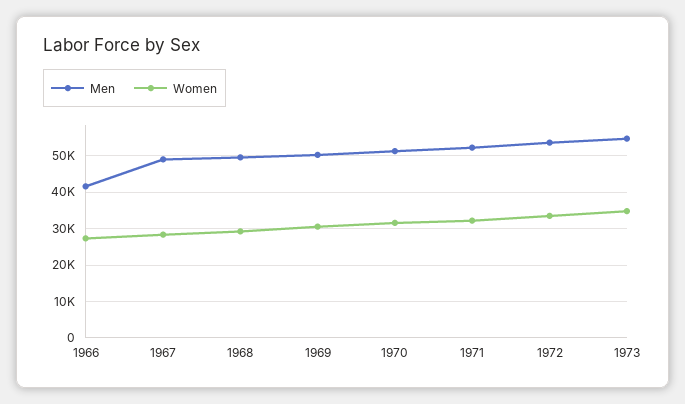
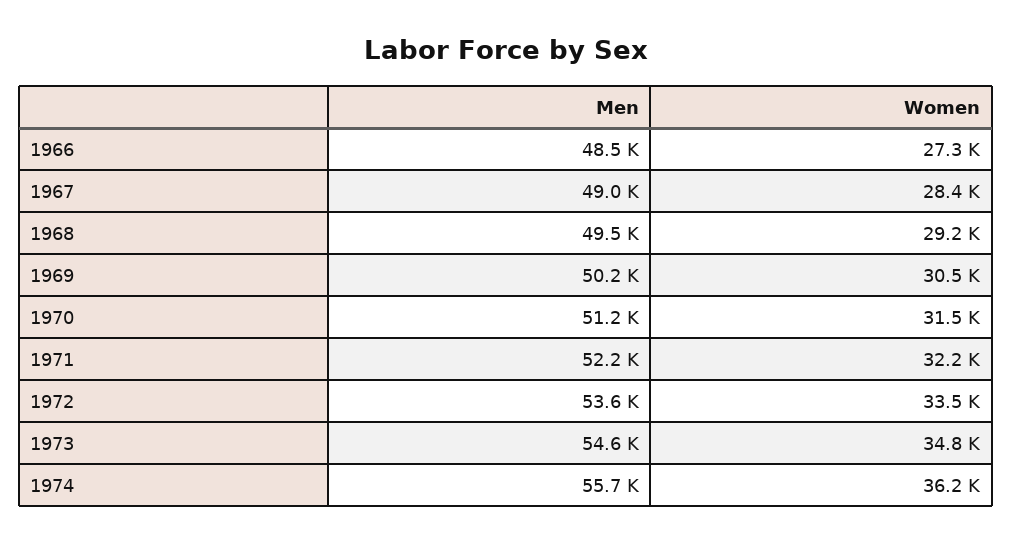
Men, 1966: 42000 -> 48500
Men, 1974: none -> 55700
Women, 1974: none -> 36200

